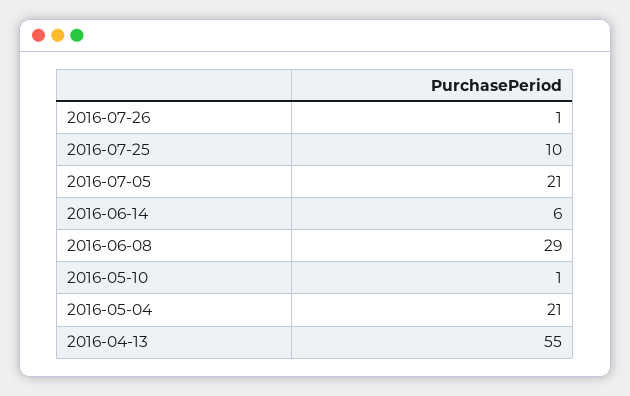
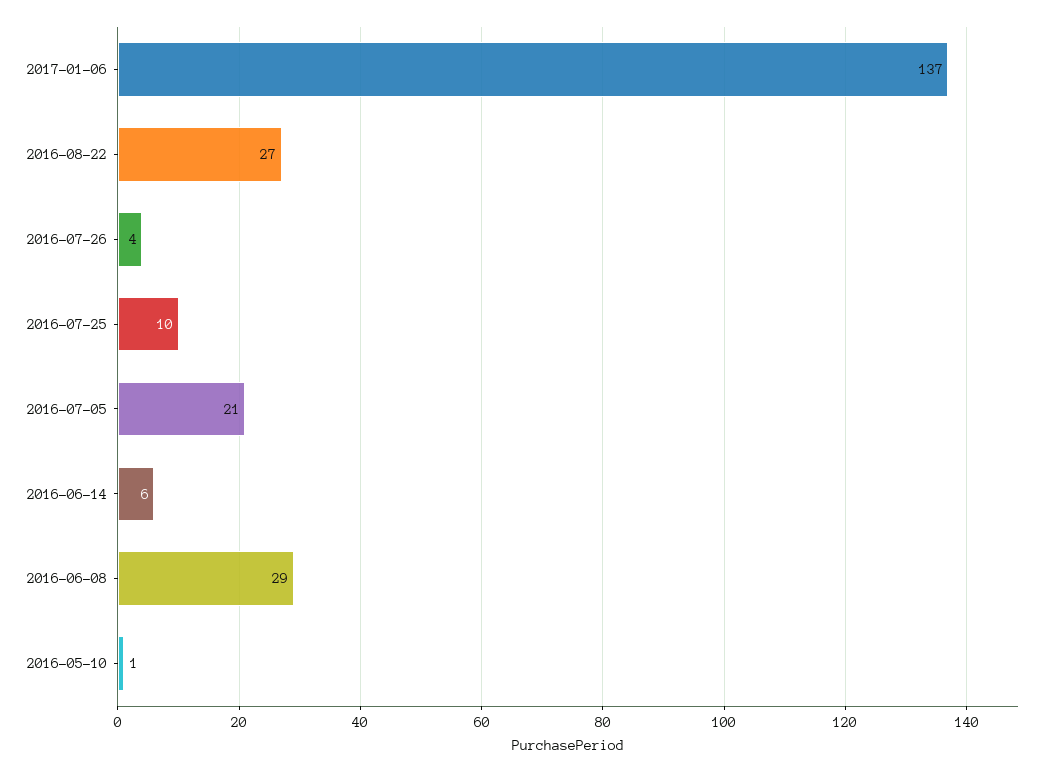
2016-07-26: 1 -> 4
2016-05-04: 21 -> none
2016-04-13: 55 -> none
2017-01-06: none -> 137
2016-08-22: none -> 27

